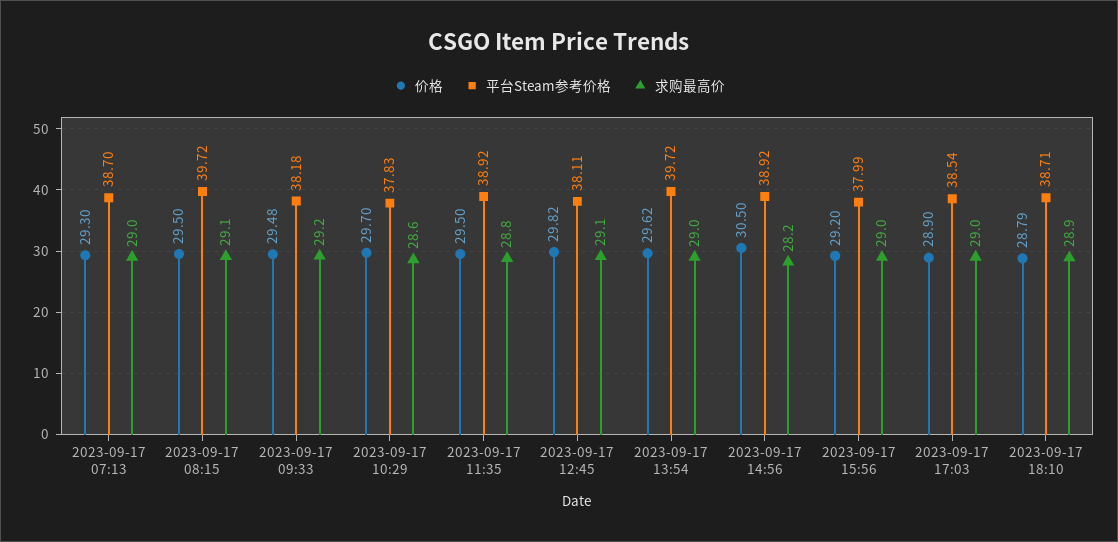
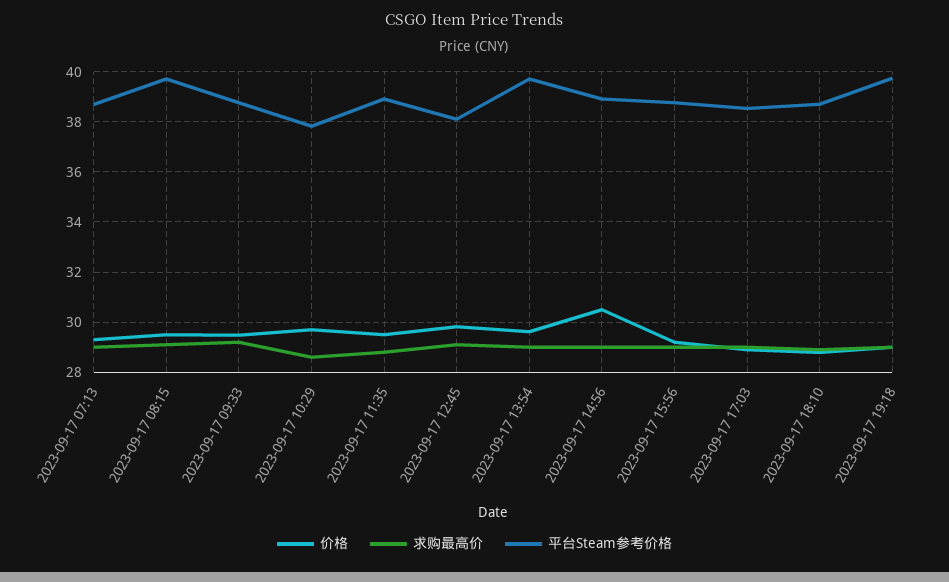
平台Steam参考价格, 2023-09-17 09:33: 38.18 -> 38.75
求购最高价, 2023-09-17 14:56: 28.2 -> 29
平台Steam参考价格, 2023-09-17 15:56: 37.99 -> 38.75
价格, 2023-09-17 19:18: none -> 29
求购最高价, 2023-09-17 19:18: none -> 29
平台Steam参考价格, 2023-09-17 19:18: none -> 39.75

